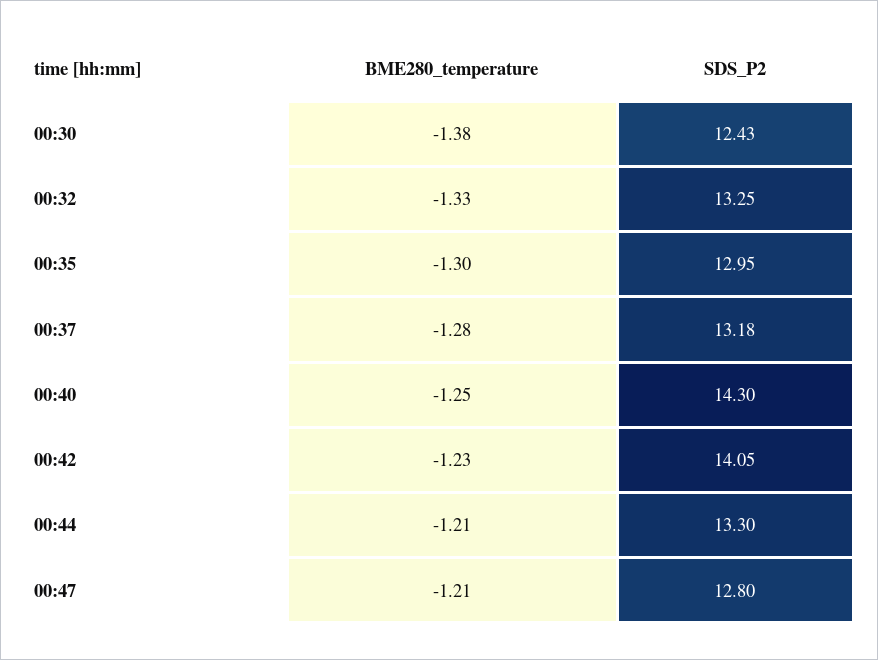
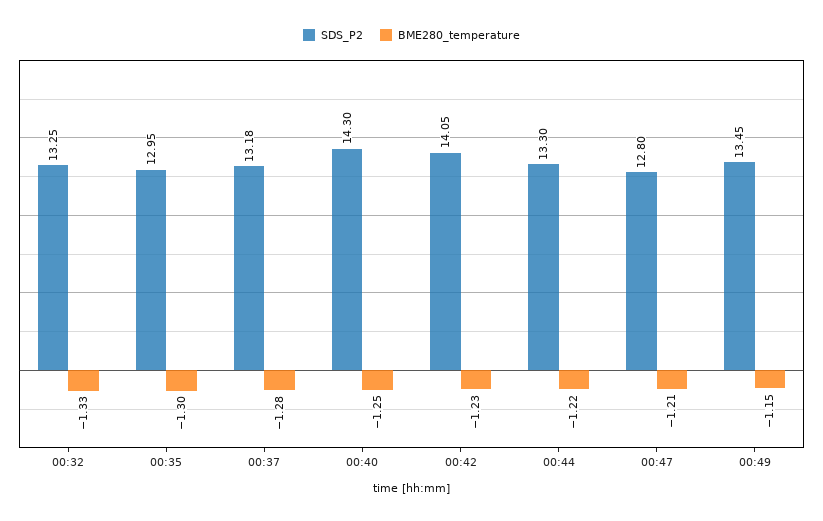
BME280_temperature, 00:30: -1.38 -> none
SDS_P2, 00:30: 12.43 -> none
BME280_temperature, 00:44: -1.21 -> -1.22
SDS_P2, 00:49: none -> 13.45
BME280_temperature, 00:49: none -> -1.15

